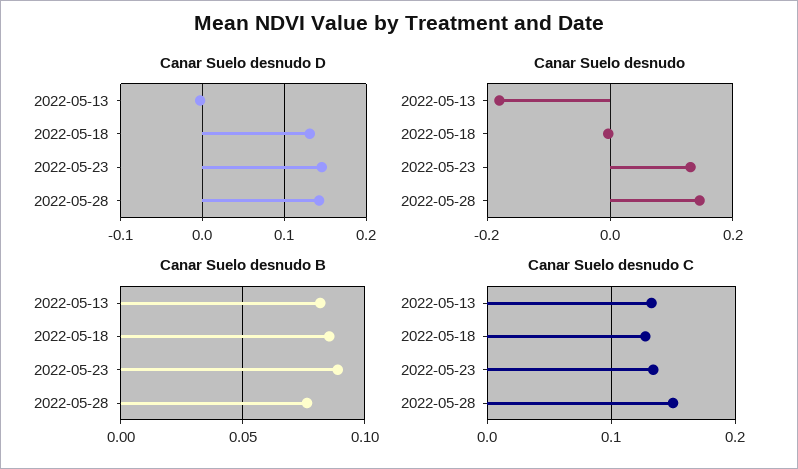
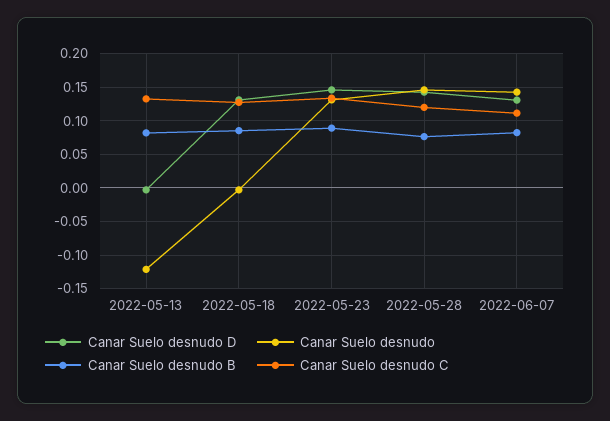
Canar Suelo desnudo, 2022-05-13: -0.18 -> -0.12
Canar Suelo desnudo C, 2022-05-28: 0.15 -> 0.12
Canar Suelo desnudo D, 2022-06-07: none -> 0.13
Canar Suelo desnudo, 2022-06-07: none -> 0.14
Canar Suelo desnudo B, 2022-06-07: none -> 0.08
Canar Suelo desnudo C, 2022-06-07: none -> 0.11

